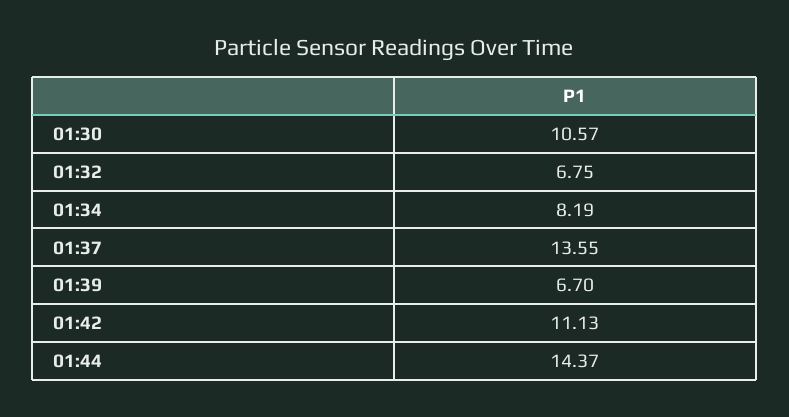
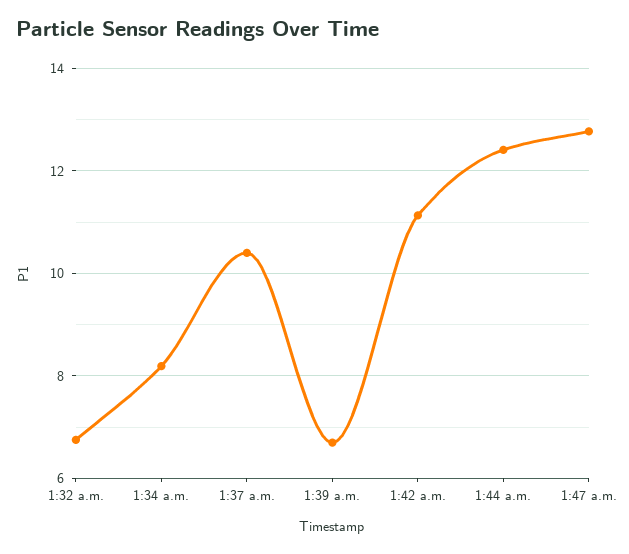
01:30: 10.57 -> none
01:37: 13.55 -> 10.4
01:44: 14.37 -> 12.4
1:47 a.m.: none -> 12.8

